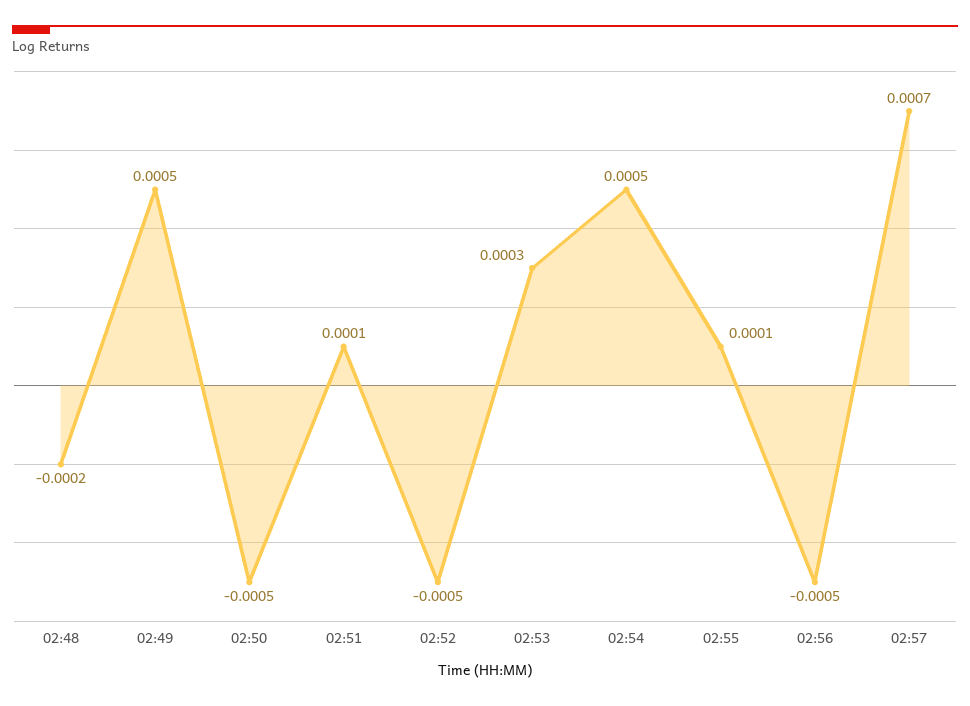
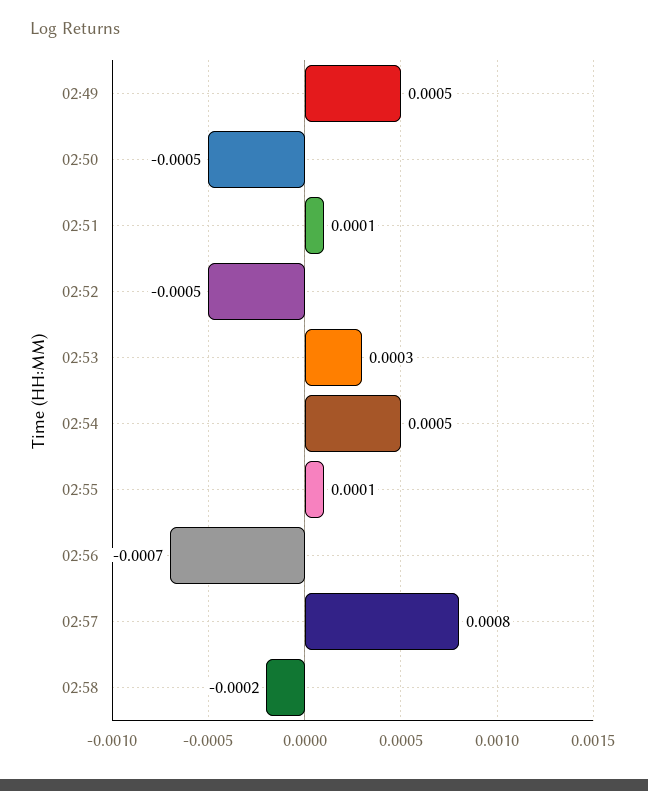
02:48: -0.0002 -> none
02:56: -0.0005 -> -0.0007
02:57: 0.0007 -> 0.0008
02:58: none -> -0.0002

